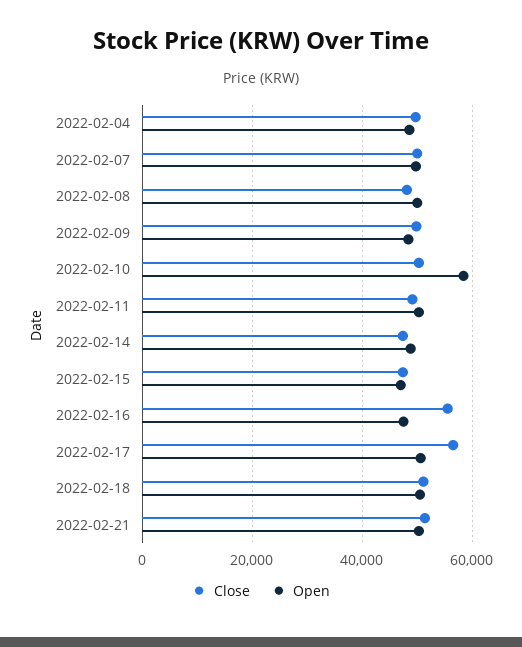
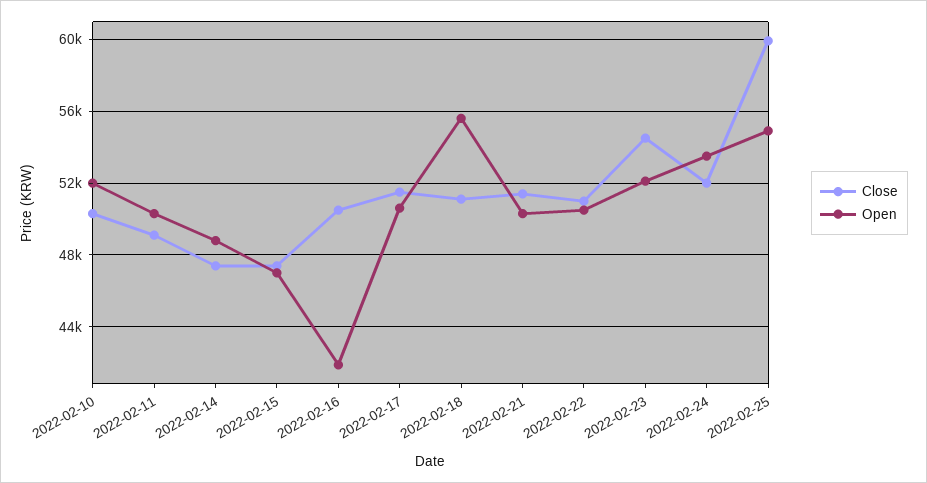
Close, 2022-02-04: 50000 -> none
Open, 2022-02-04: 48000 -> none
Close, 2022-02-07: 50000 -> none
Open, 2022-02-07: 50000 -> none
Close, 2022-02-08: 48000 -> none
Open, 2022-02-08: 50000 -> none
Close, 2022-02-09: 50000 -> none
Open, 2022-02-09: 48000 -> none
Open, 2022-02-10: 58000 -> 52000
Close, 2022-02-16: 56000 -> 50500
Open, 2022-02-16: 48000 -> 42000
Close, 2022-02-17: 56000 -> 51500
Open, 2022-02-18: 50000 -> 55500
Close, 2022-02-22: none -> 51000
Open, 2022-02-22: none -> 50500
Close, 2022-02-23: none -> 54500
Open, 2022-02-23: none -> 52000
Close, 2022-02-24: none -> 52000
Open, 2022-02-24: none -> 53500
Close, 2022-02-25: none -> 60000
Open, 2022-02-25: none -> 55000

